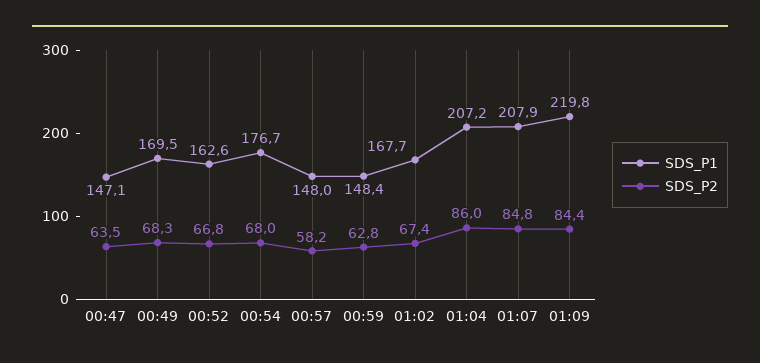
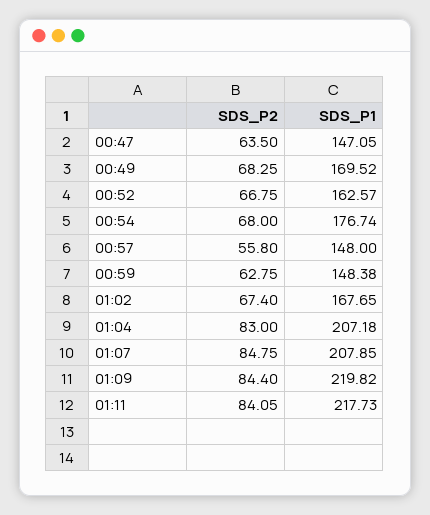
SDS_P2, 00:57: 58.2 -> 55.8
SDS_P2, 01:04: 86 -> 83
SDS_P2, 01:11: none -> 84.05
SDS_P1, 01:11: none -> 217.73

